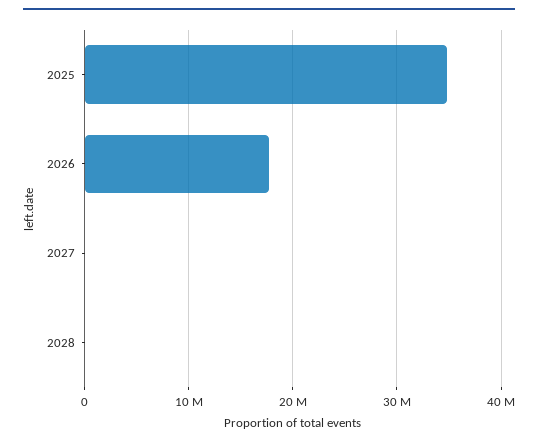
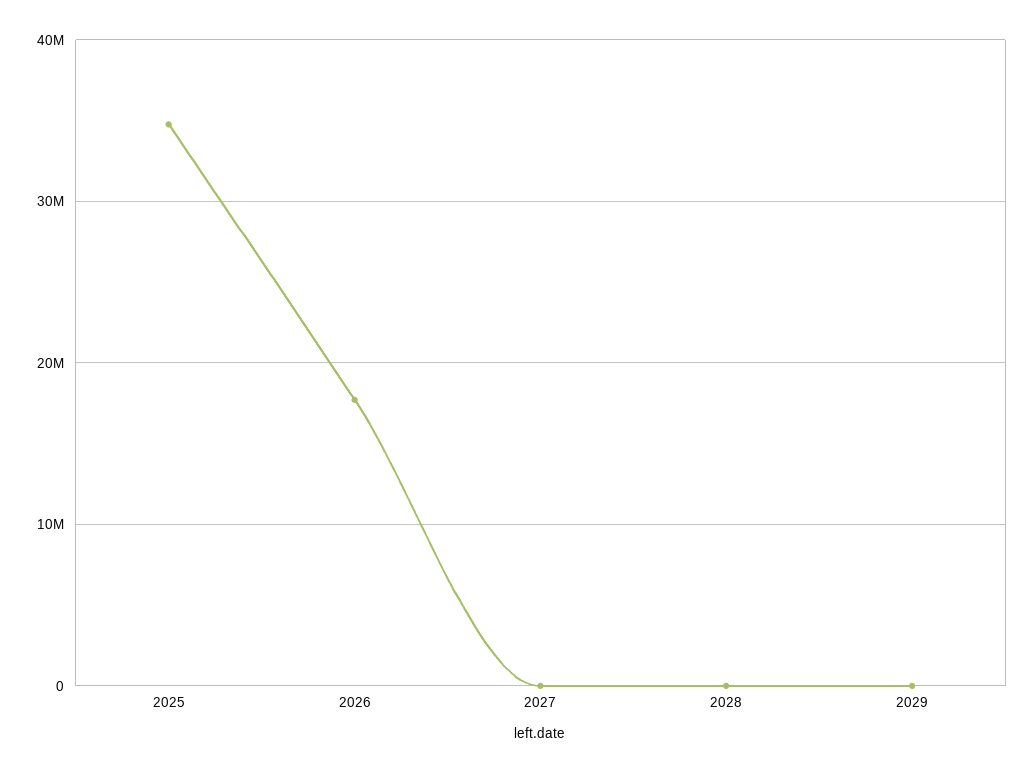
2029: none -> 0

